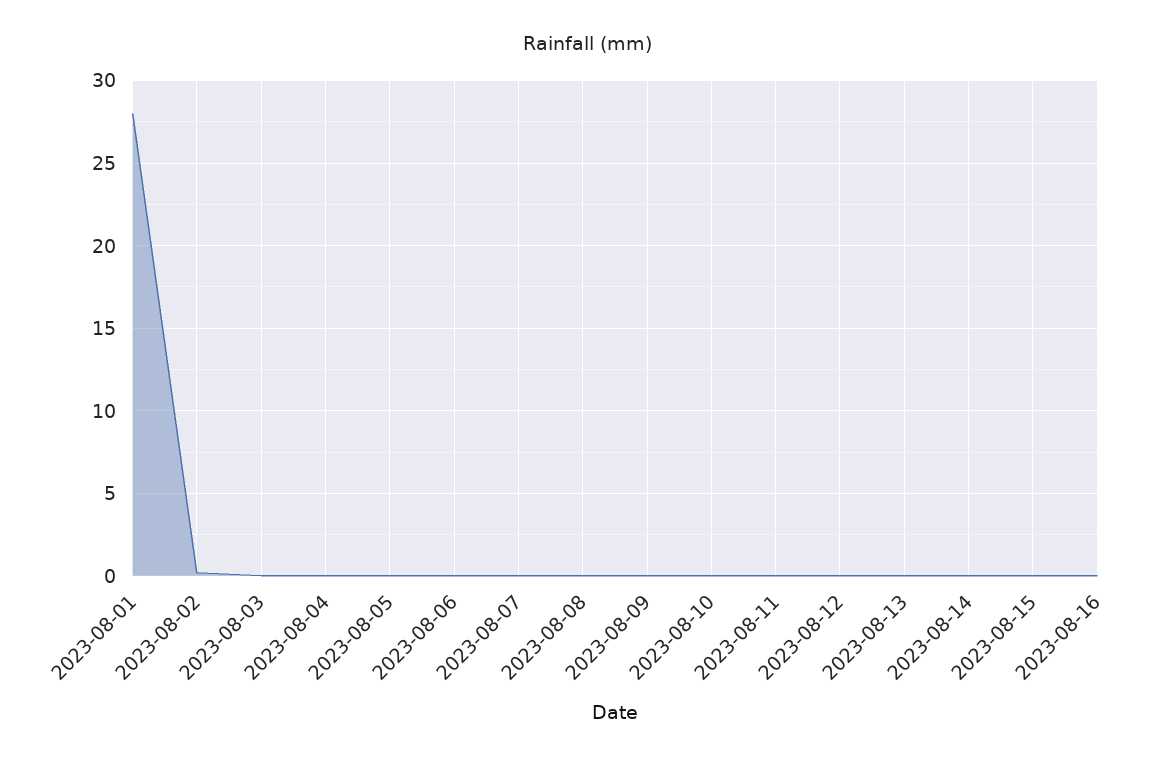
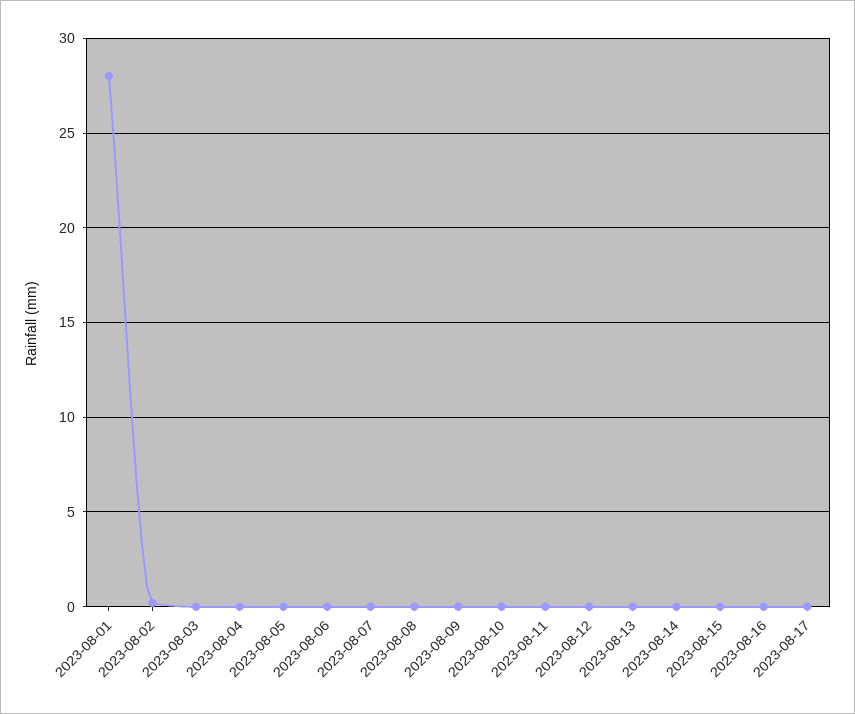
2023-08-17: none -> 0

